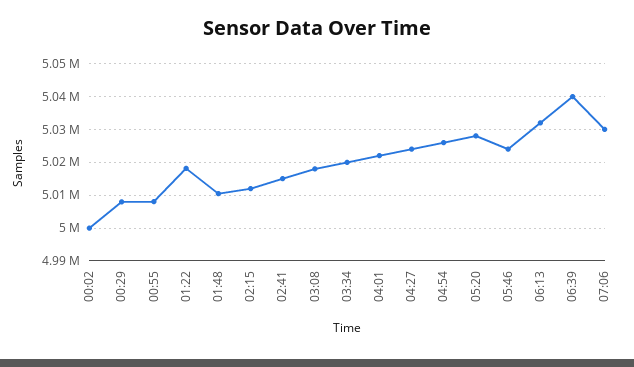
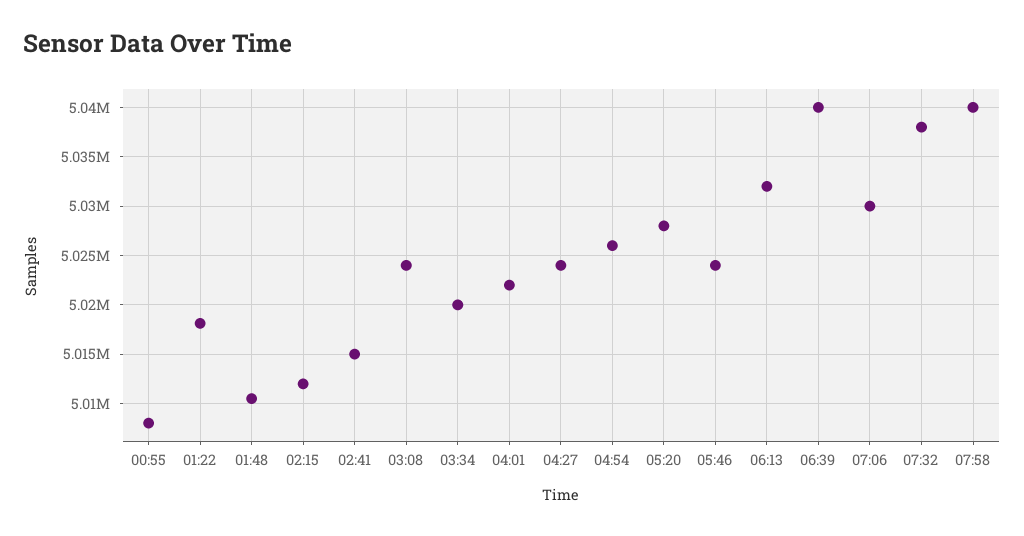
00:02: 5000000 -> none
00:29: 5008000 -> none
03:08: 5018000 -> 5024000
07:32: none -> 5038000
07:58: none -> 5040000

